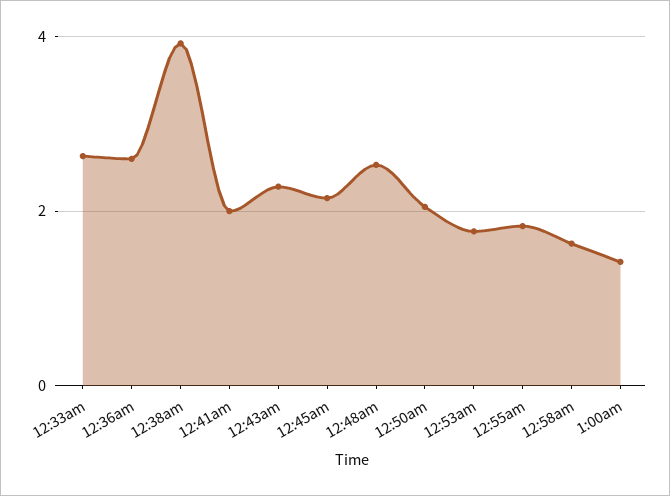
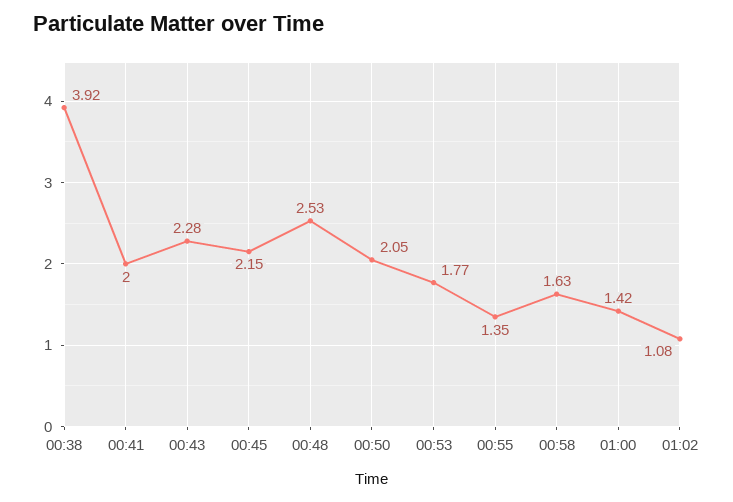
12:33am: 2.6 -> none
12:36am: 2.6 -> none
12:55am: 1.8 -> 1.35
01:02: none -> 1.08

